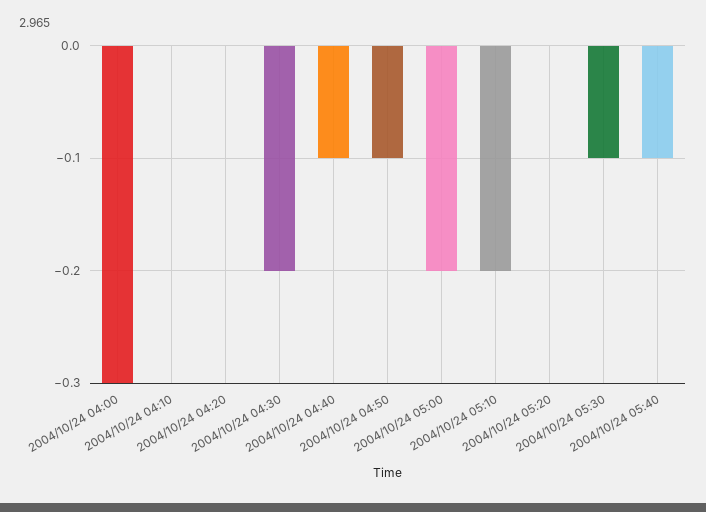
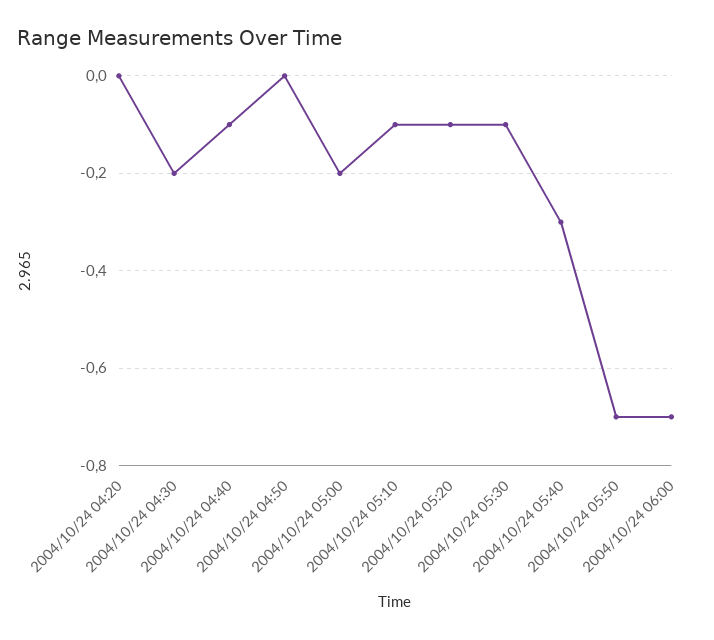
2004/10/24 04:00: -0.3 -> none
2004/10/24 04:10: 0 -> none
2004/10/24 04:50: -0.1 -> 0
2004/10/24 05:10: -0.2 -> -0.1
2004/10/24 05:20: 0 -> -0.1
2004/10/24 05:40: -0.1 -> -0.3
2004/10/24 05:50: none -> -0.7
2004/10/24 06:00: none -> -0.7

